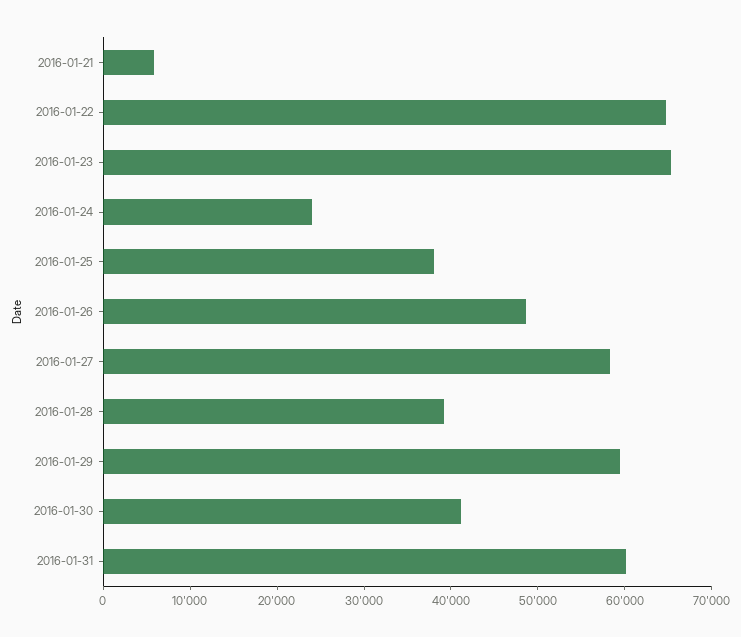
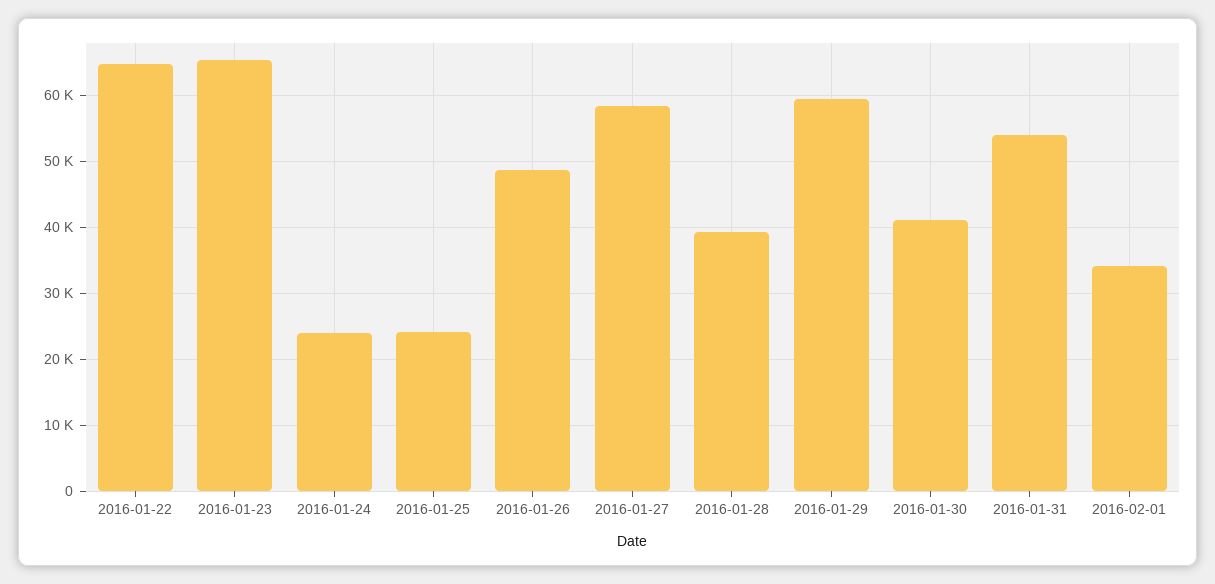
2016-01-21: 6000 -> none
2016-01-25: 38000 -> 24000
2016-01-31: 60000 -> 54000
2016-02-01: none -> 34000

